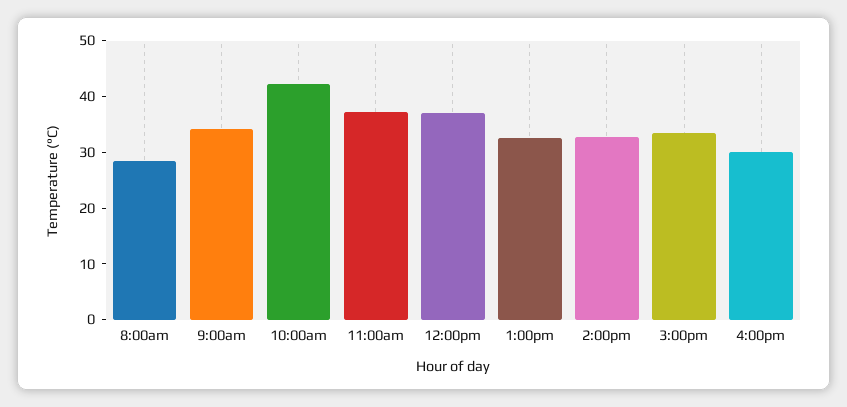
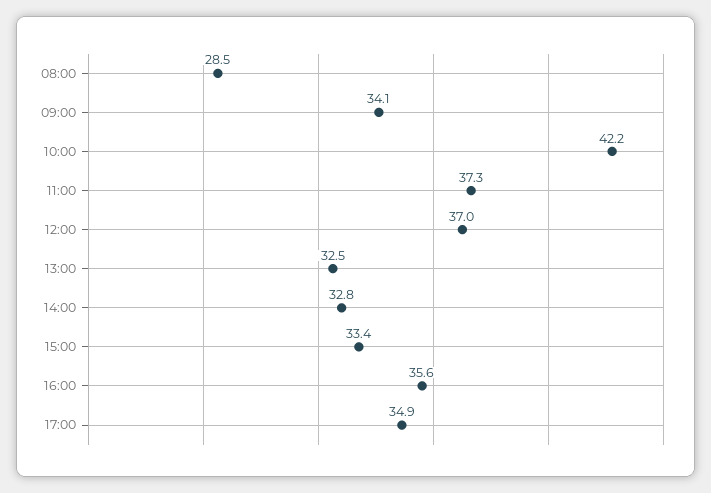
4:00pm: 30 -> 35.6
17:00: none -> 34.9

